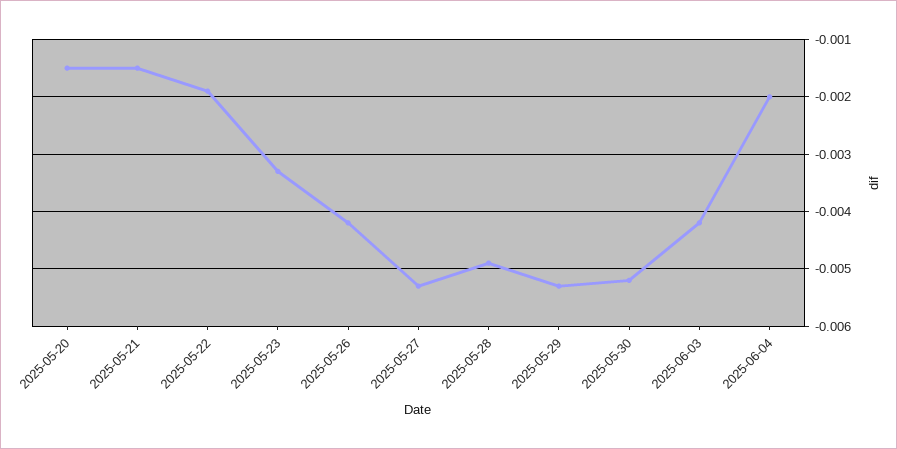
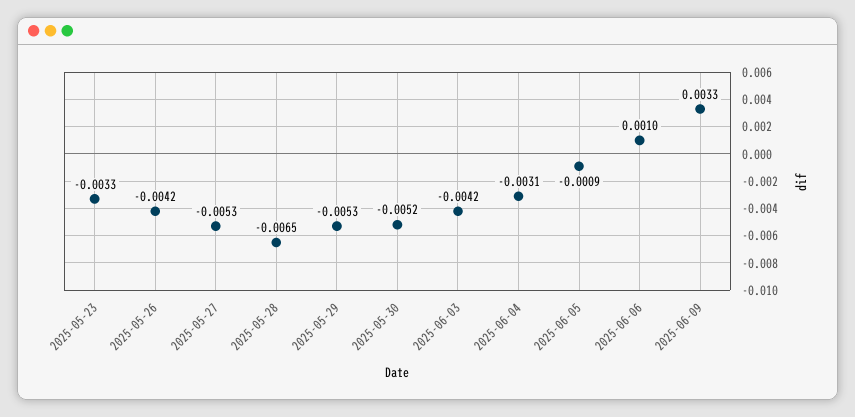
2025-05-20: -0.0015 -> none
2025-05-21: -0.0015 -> none
2025-05-22: -0.002 -> none
2025-05-28: -0.005 -> -0.0065
2025-06-04: -0.002 -> -0.0031
2025-06-05: none -> -0.0009
2025-06-06: none -> 0.001
2025-06-09: none -> 0.0033

